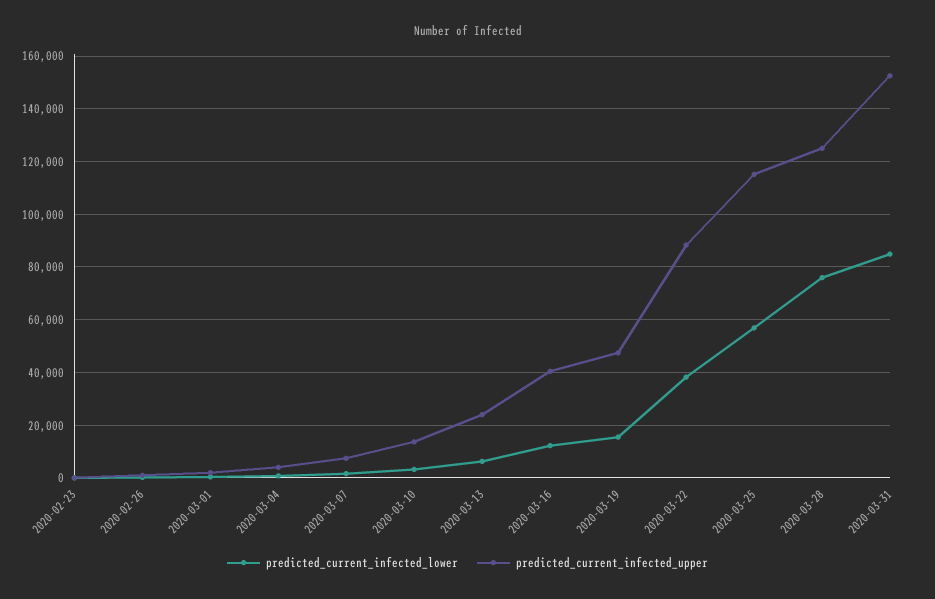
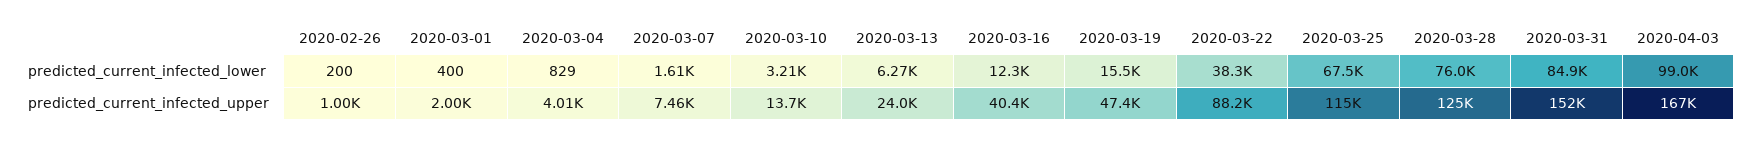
predicted_current_infected_lower, 2020-02-23: 0 -> none
predicted_current_infected_upper, 2020-02-23: 0 -> none
predicted_current_infected_lower, 2020-03-25: 57500 -> 67500
predicted_current_infected_lower, 2020-04-03: none -> 99000
predicted_current_infected_upper, 2020-04-03: none -> 167000

